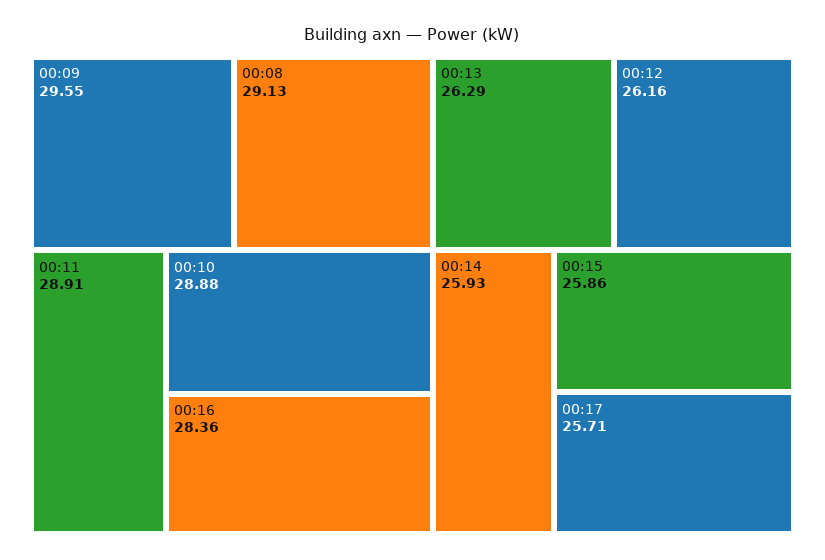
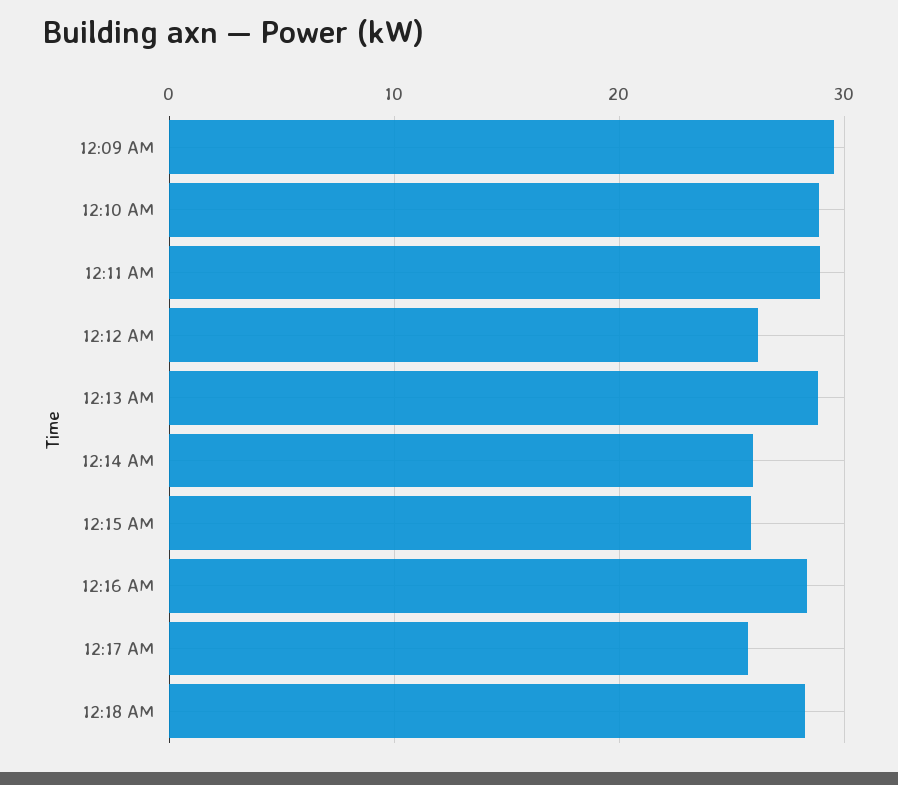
00:08: 29.13 -> none
00:13: 26.29 -> 29
12:18 AM: none -> 28

